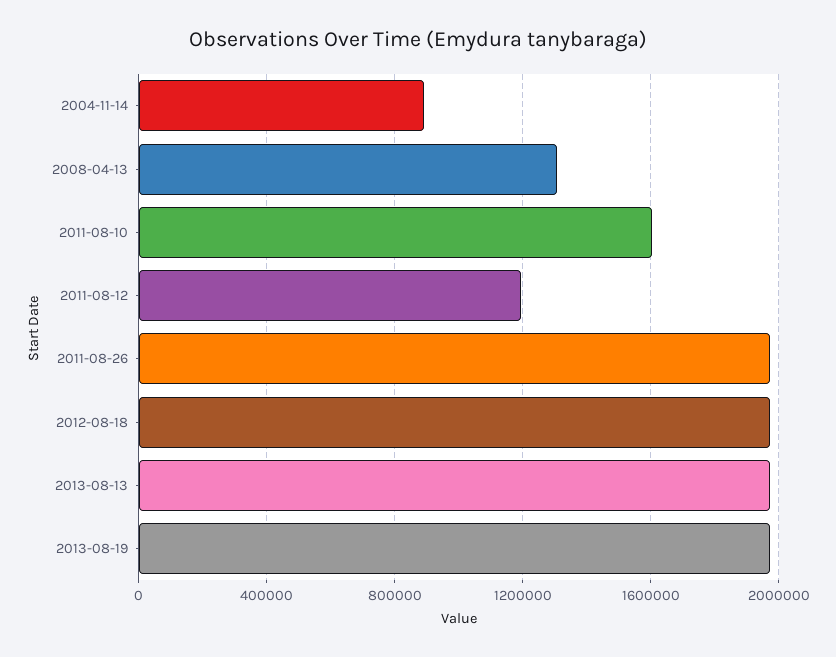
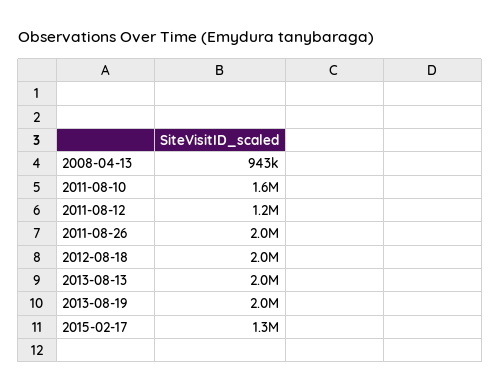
2004-11-14: 900000 -> none
2008-04-13: 1300000 -> 943000
2015-02-17: none -> 1300000

